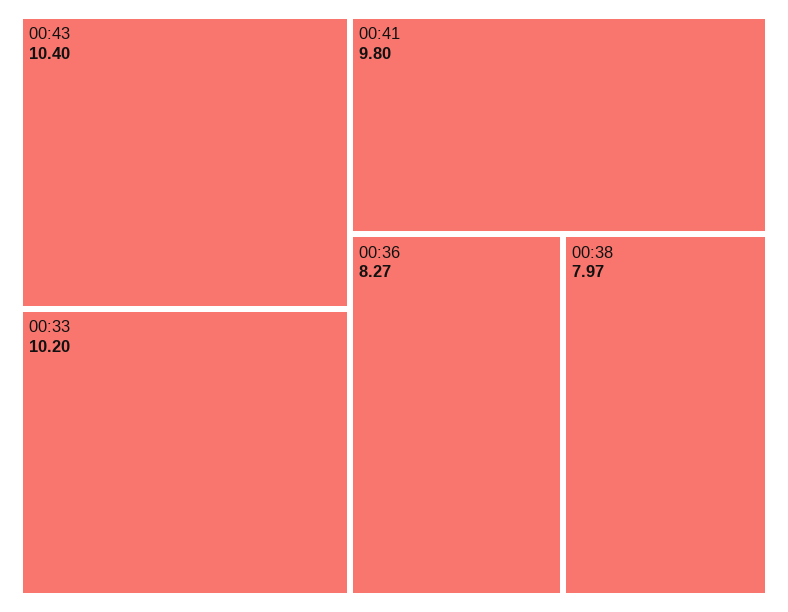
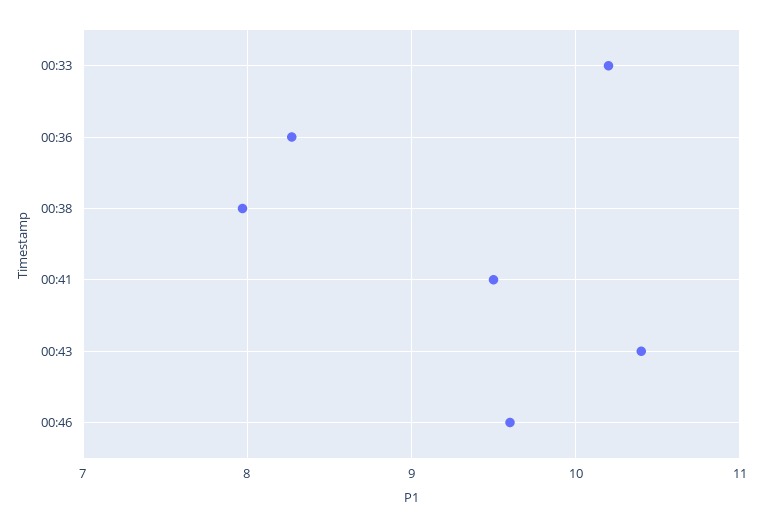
00:41: 9.8 -> 9.5
00:46: none -> 9.6

